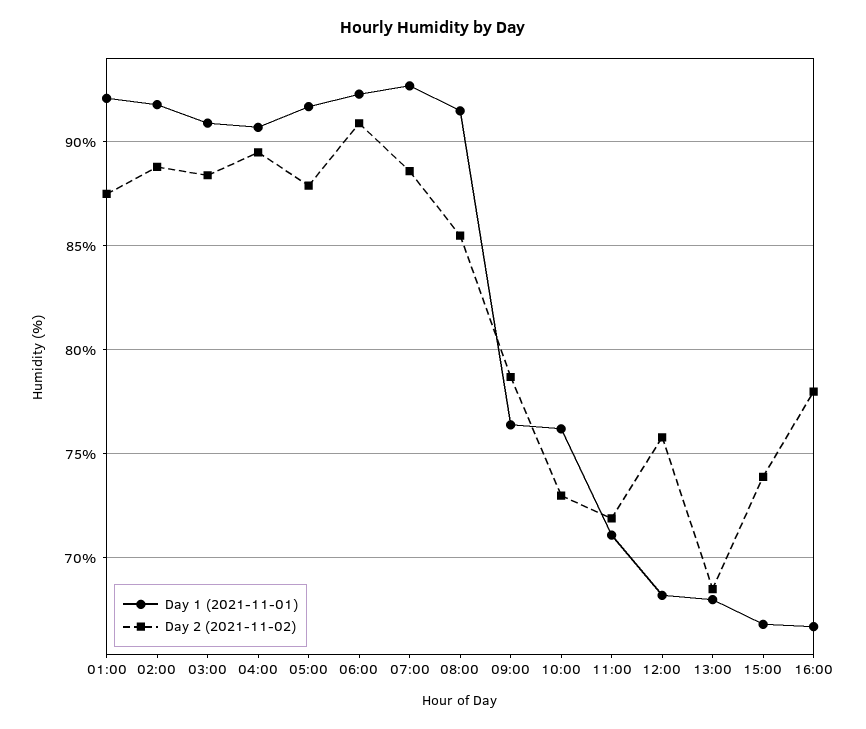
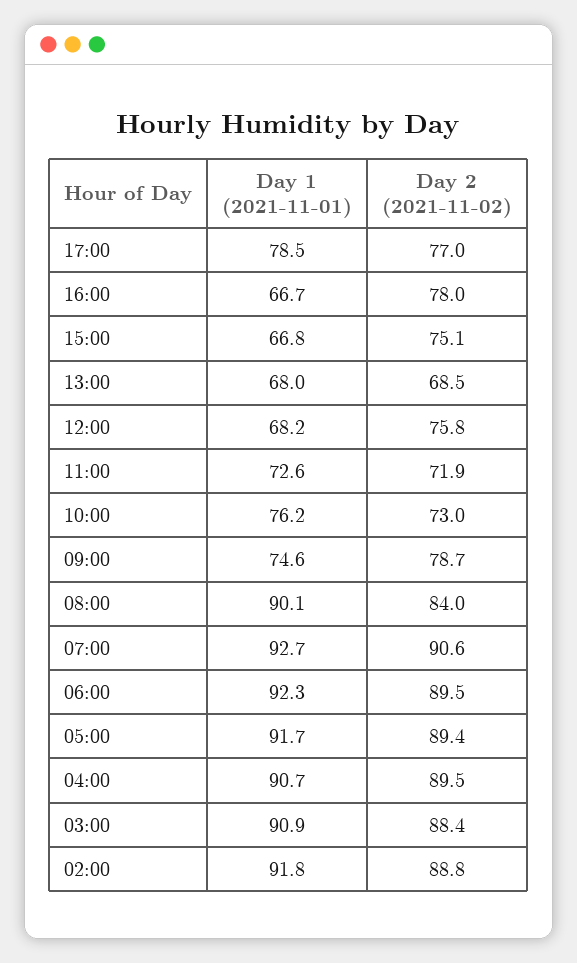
Day 1 (2021-11-01), 01:00: 92 -> none
Day 2 (2021-11-02), 01:00: 87.5 -> none
Day 2 (2021-11-02), 05:00: 88 -> 89.4
Day 2 (2021-11-02), 06:00: 91 -> 89.5
Day 2 (2021-11-02), 07:00: 88.5 -> 90.6
Day 1 (2021-11-01), 08:00: 91.5 -> 90.1
Day 2 (2021-11-02), 08:00: 85.5 -> 84
Day 1 (2021-11-01), 09:00: 76.5 -> 74.6
Day 1 (2021-11-01), 11:00: 71 -> 72.6
Day 2 (2021-11-02), 15:00: 74 -> 75.1
Day 1 (2021-11-01), 17:00: none -> 78.5
Day 2 (2021-11-02), 17:00: none -> 77

